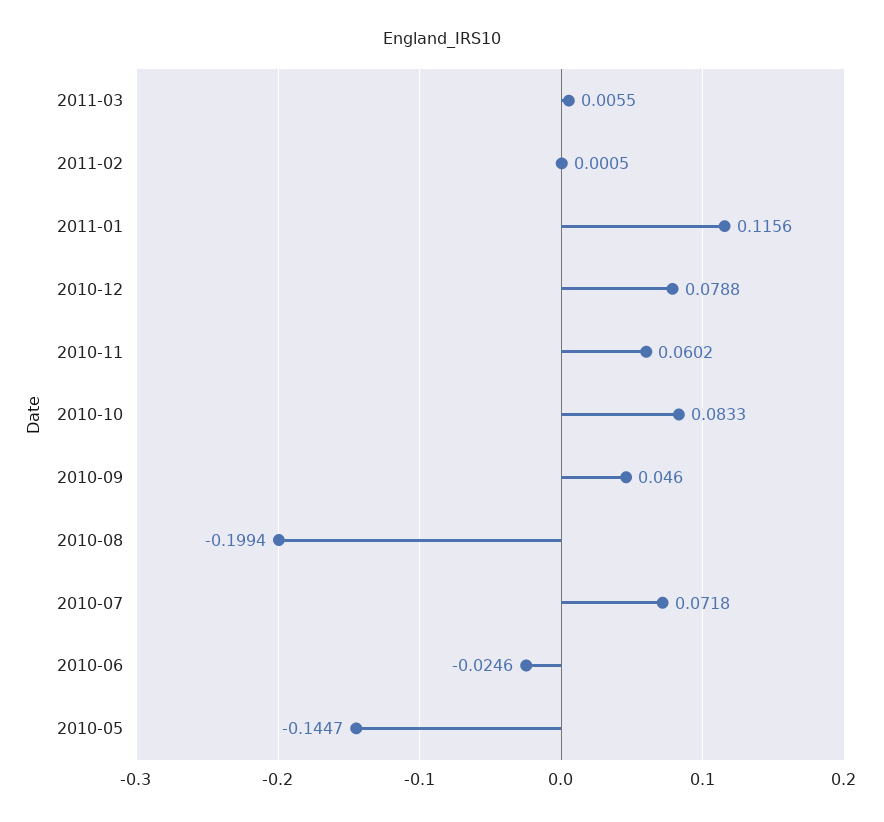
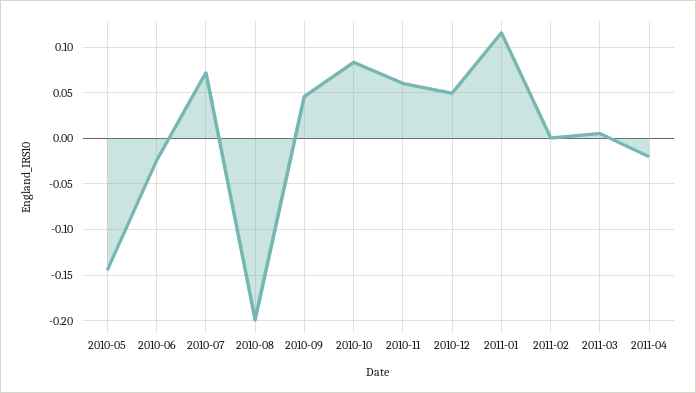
2010-12: 0.0788 -> 0.05
2011-04: none -> -0.02

